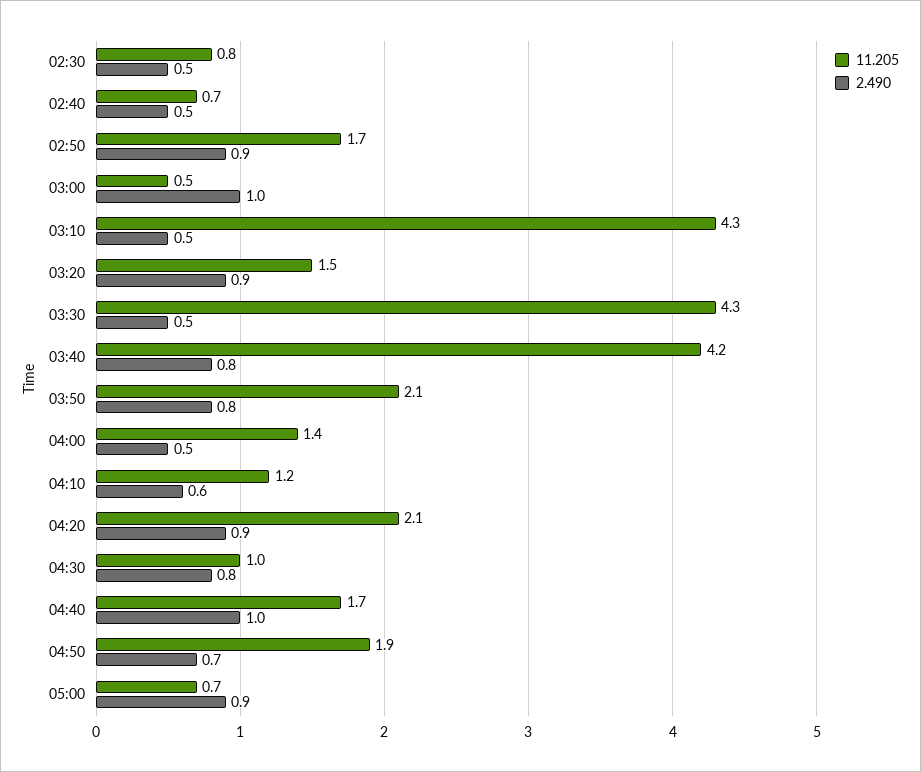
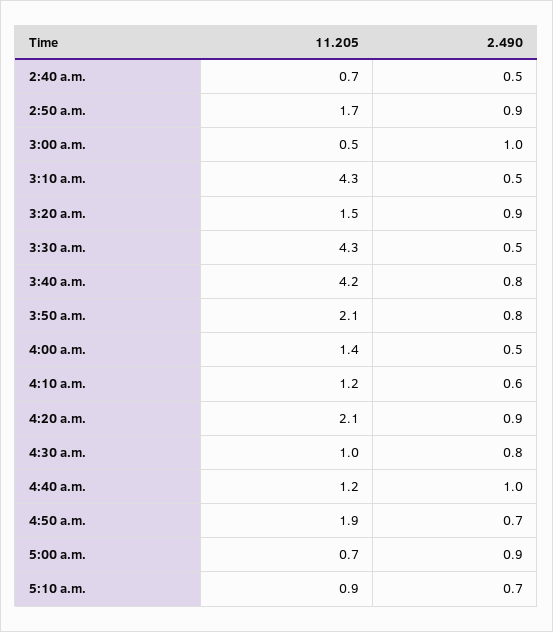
11.205, 02:30: 0.8 -> none
2.490, 02:30: 0.5 -> none
11.205, 04:40: 1.7 -> 1.2
11.205, 5:10 a.m.: none -> 0.9
2.490, 5:10 a.m.: none -> 0.7

